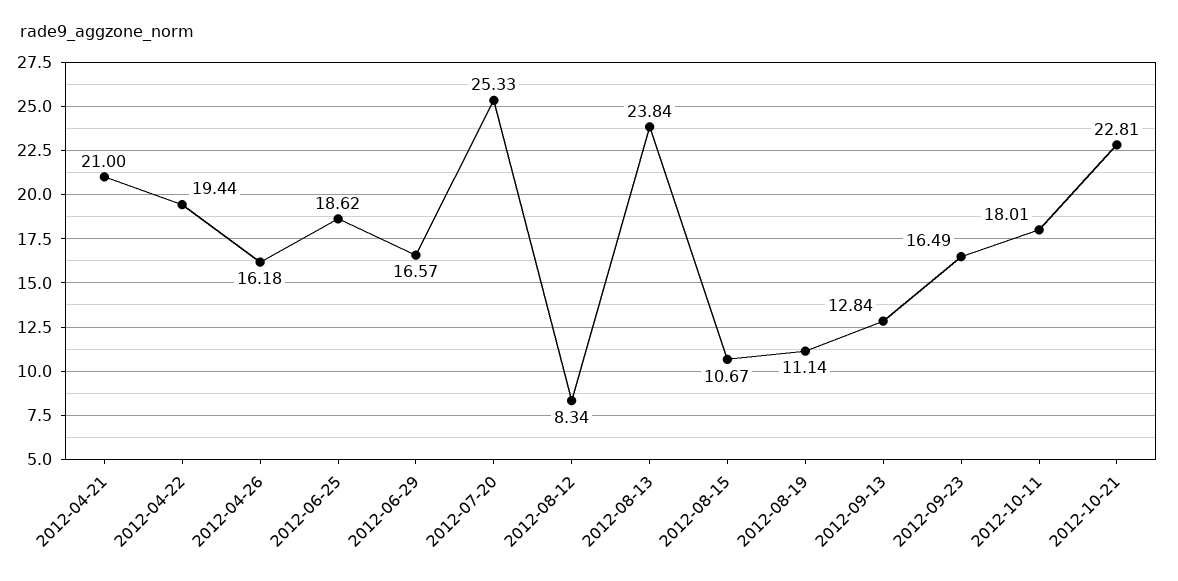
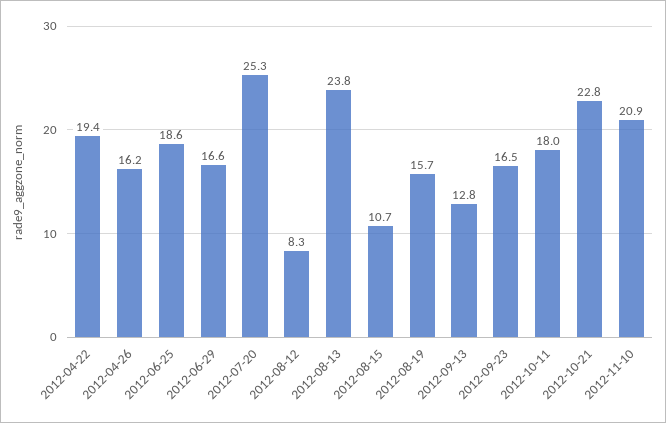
2012-04-21: 21 -> none
2012-08-19: 11.14 -> 15.7
2012-11-10: none -> 20.9

